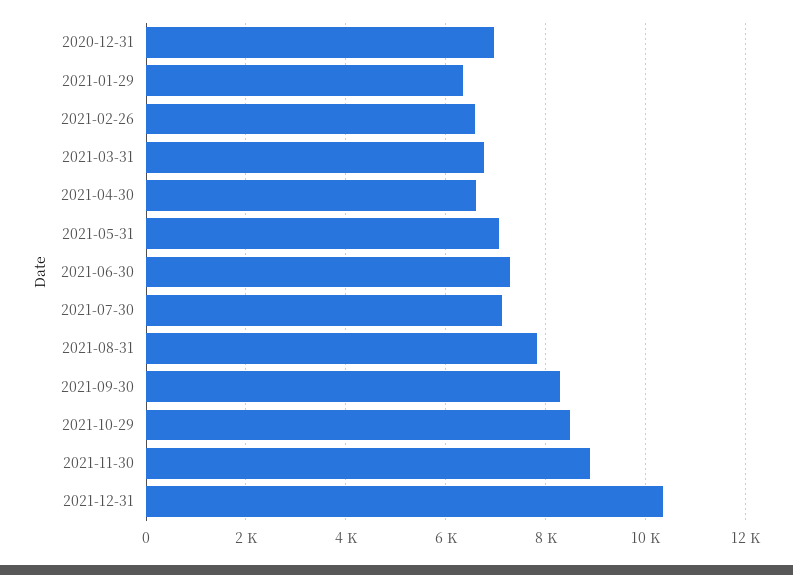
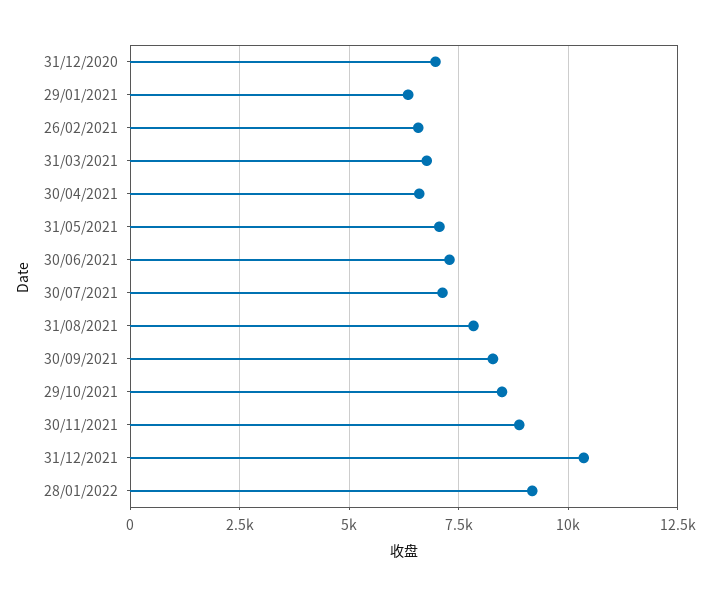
28/01/2022: none -> 9250

